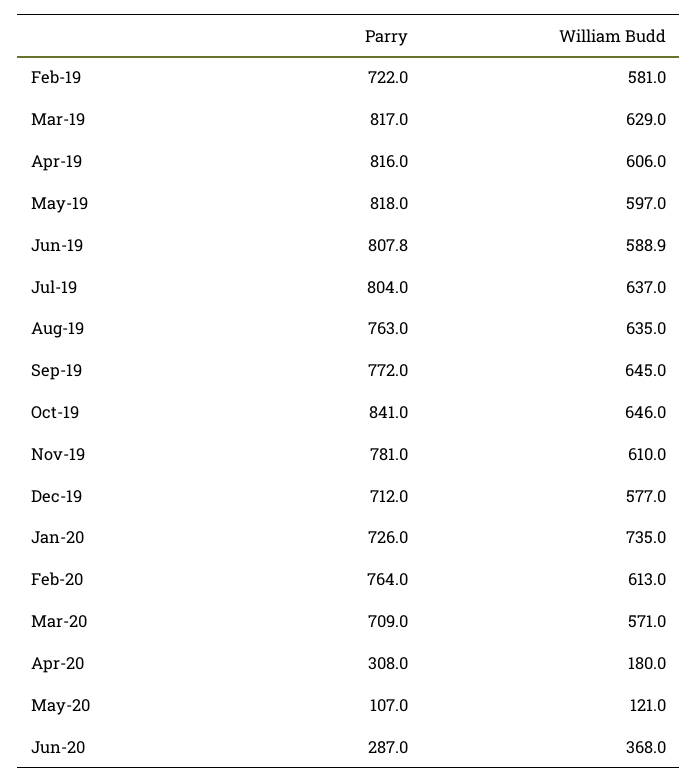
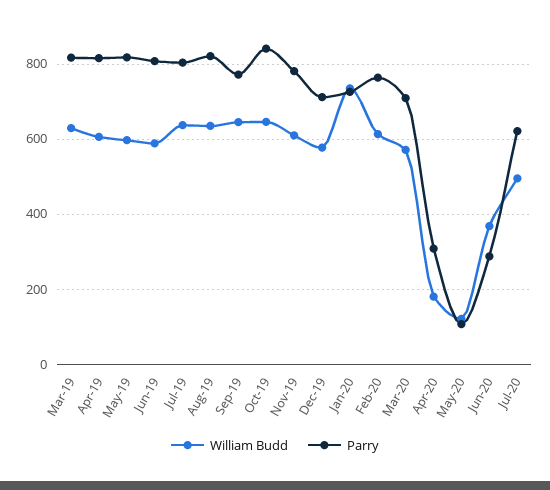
Parry, Feb-19: 722 -> none
William Budd, Feb-19: 581 -> none
Parry, Aug-19: 763 -> 820
William Budd, Jul-20: none -> 500
Parry, Jul-20: none -> 620

